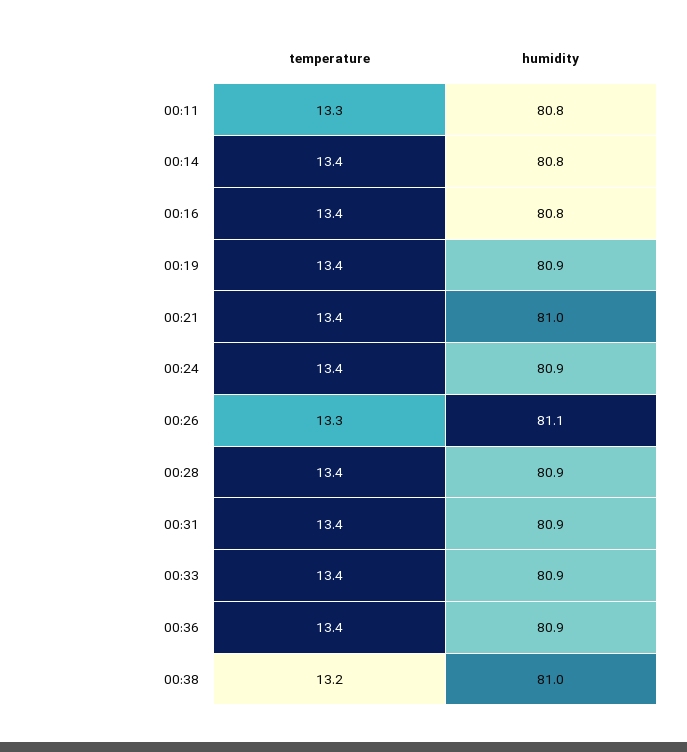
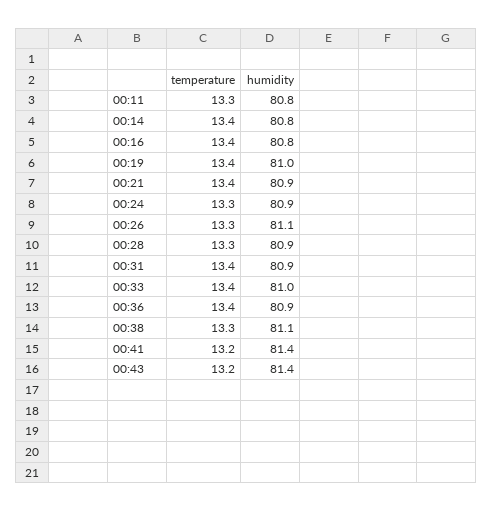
humidity, 00:19: 80.9 -> 81
humidity, 00:21: 81 -> 80.9
temperature, 00:24: 13.4 -> 13.3
temperature, 00:28: 13.4 -> 13.3
humidity, 00:33: 80.9 -> 81
temperature, 00:38: 13.2 -> 13.3
humidity, 00:38: 81 -> 81.1
temperature, 00:41: none -> 13.2
humidity, 00:41: none -> 81.4
temperature, 00:43: none -> 13.2
humidity, 00:43: none -> 81.4

